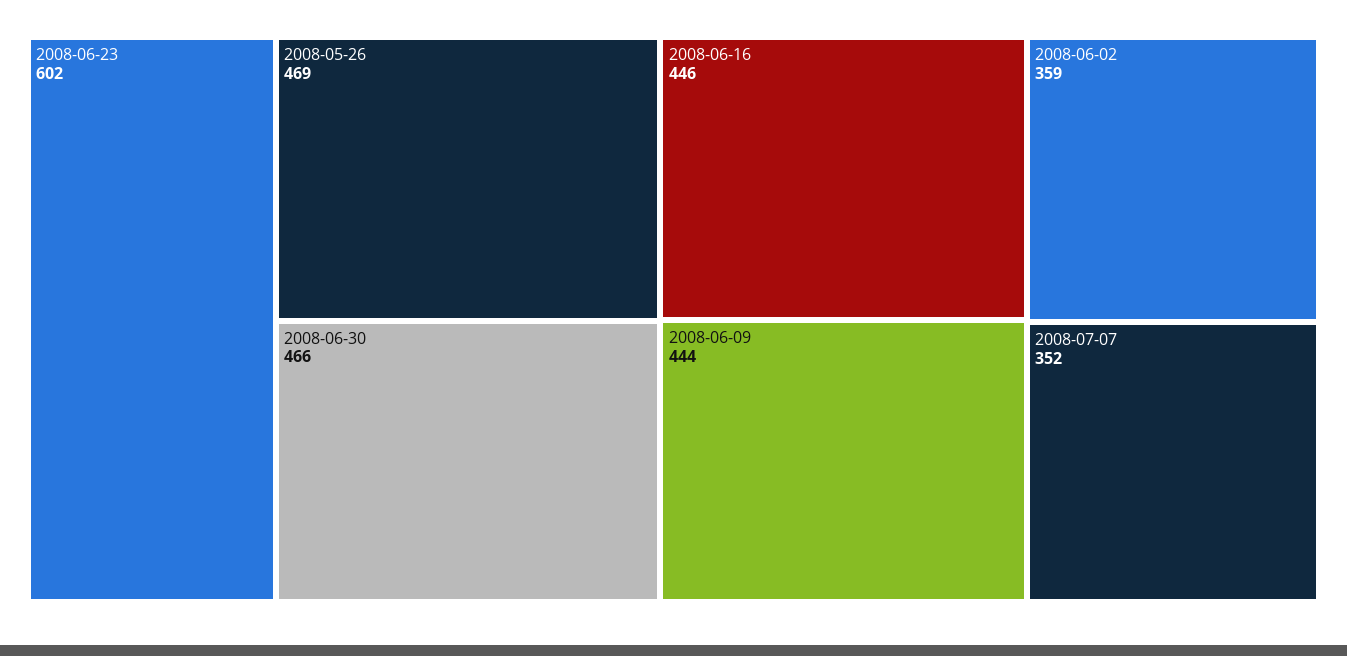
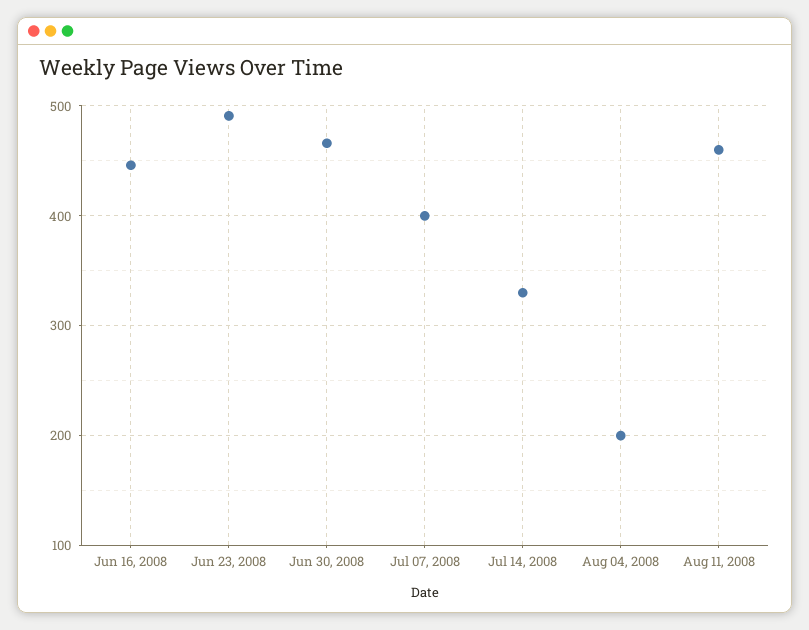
2008-06-23: 602 -> 490
2008-05-26: 469 -> none
2008-06-09: 444 -> none
2008-06-02: 359 -> none
2008-07-07: 352 -> 400
Jul 14, 2008: none -> 330
Aug 04, 2008: none -> 200
Aug 11, 2008: none -> 460

